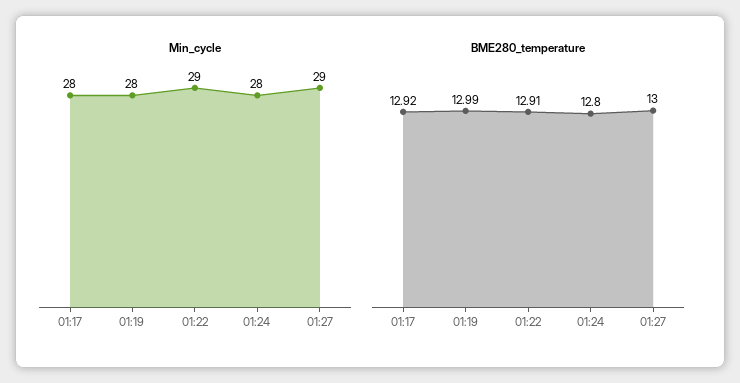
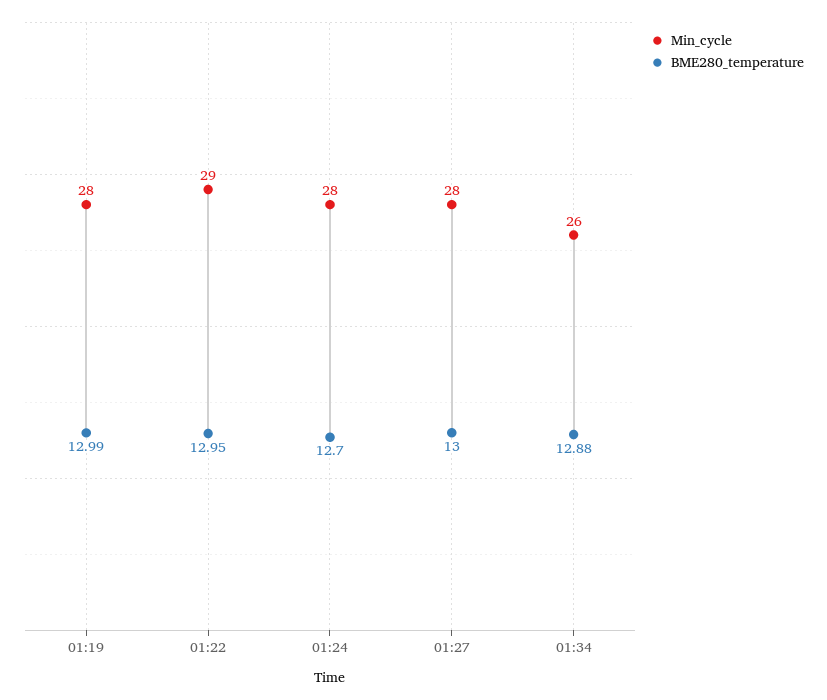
Min_cycle, 01:17: 28 -> none
Min_cycle, 01:27: 29 -> 28
BME280_temperature, 01:17: 12.92 -> none
BME280_temperature, 01:22: 12.91 -> 12.95
BME280_temperature, 01:24: 12.8 -> 12.7
Min_cycle, 01:34: none -> 26
BME280_temperature, 01:34: none -> 12.88

